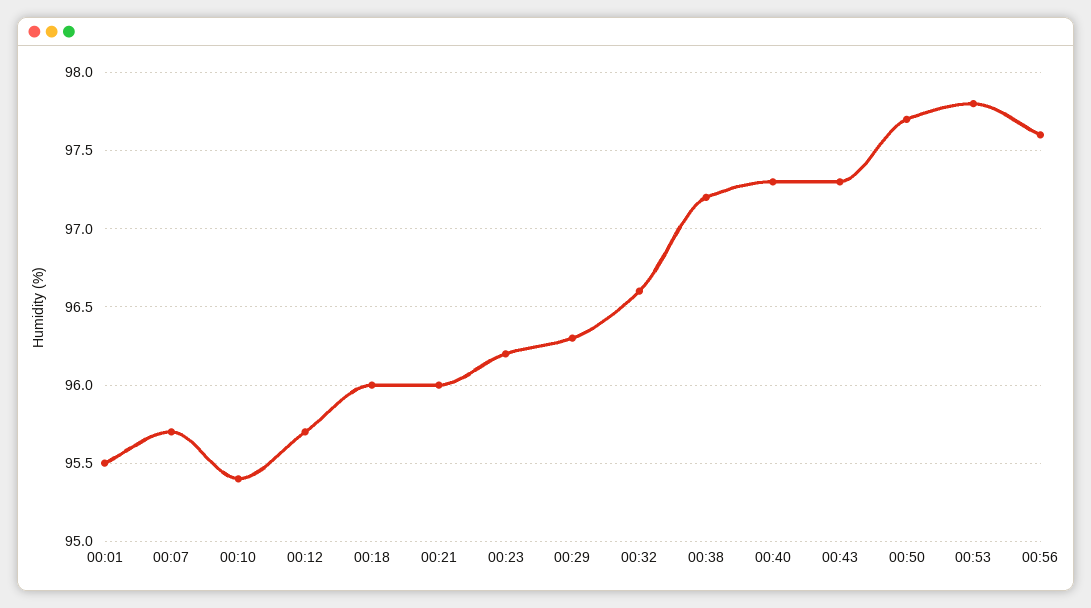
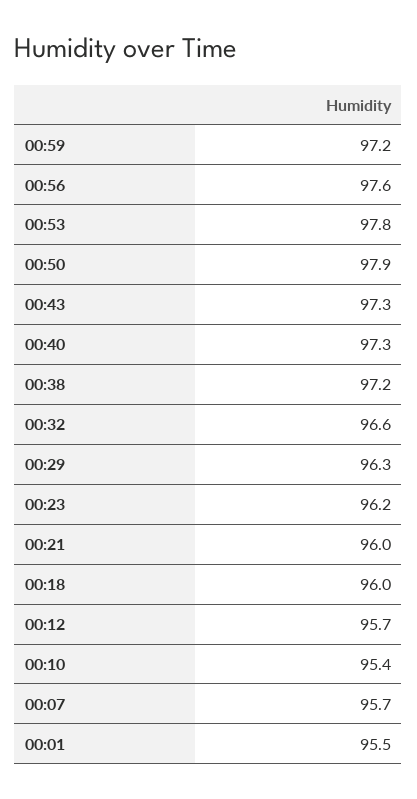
00:50: 97.7 -> 97.9
00:59: none -> 97.2

